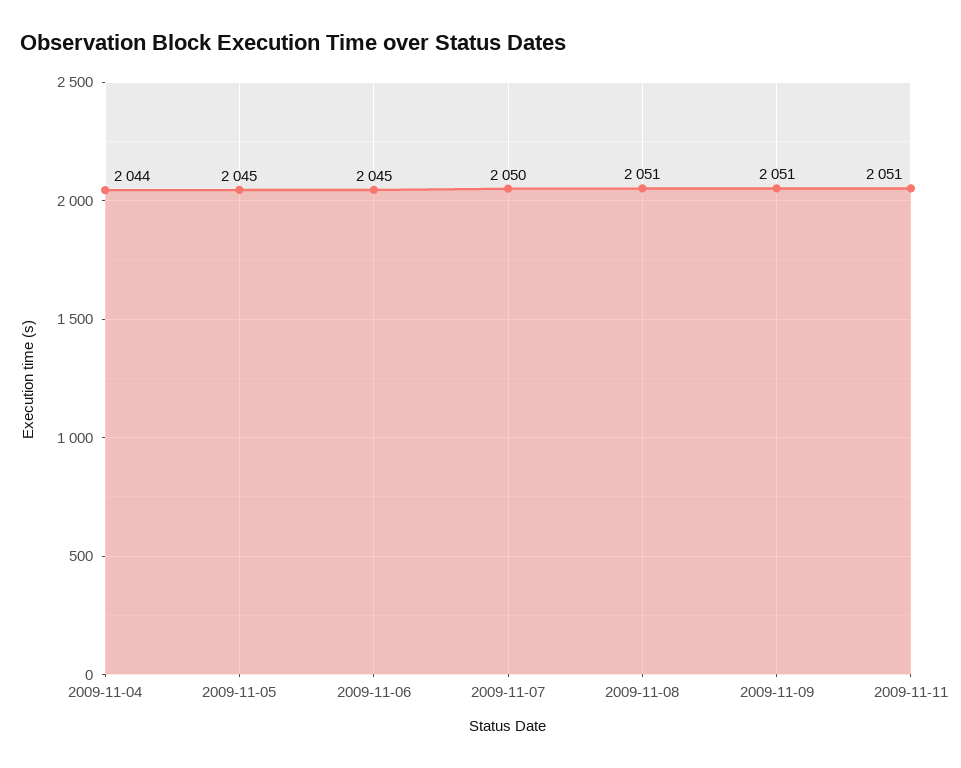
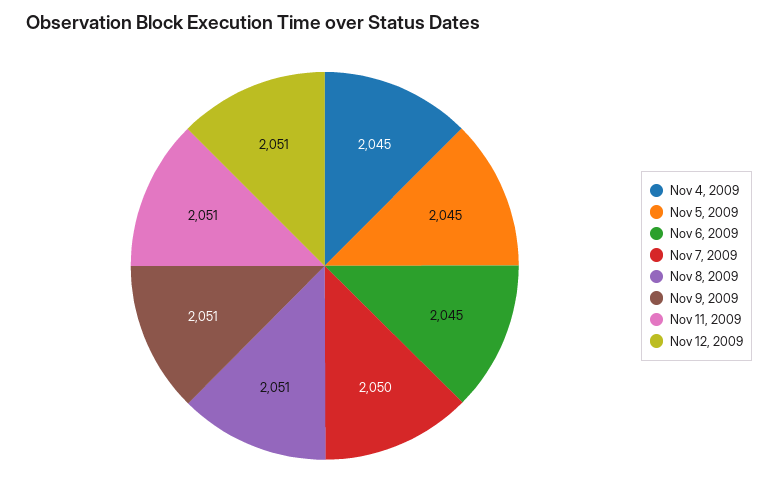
2009-11-04: 2044 -> 2045
Nov 12, 2009: none -> 2051

